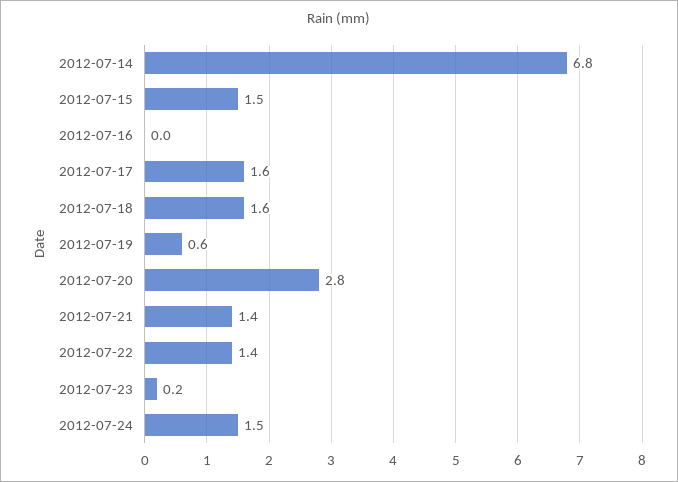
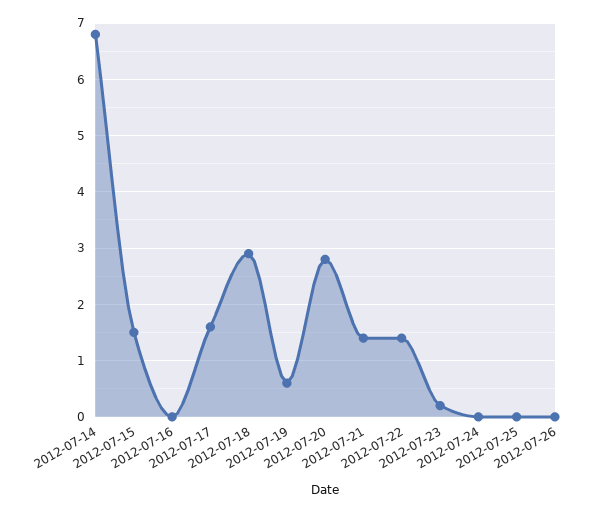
2012-07-18: 1.6 -> 3
2012-07-24: 1.5 -> 0
2012-07-25: none -> 0
2012-07-26: none -> 0

